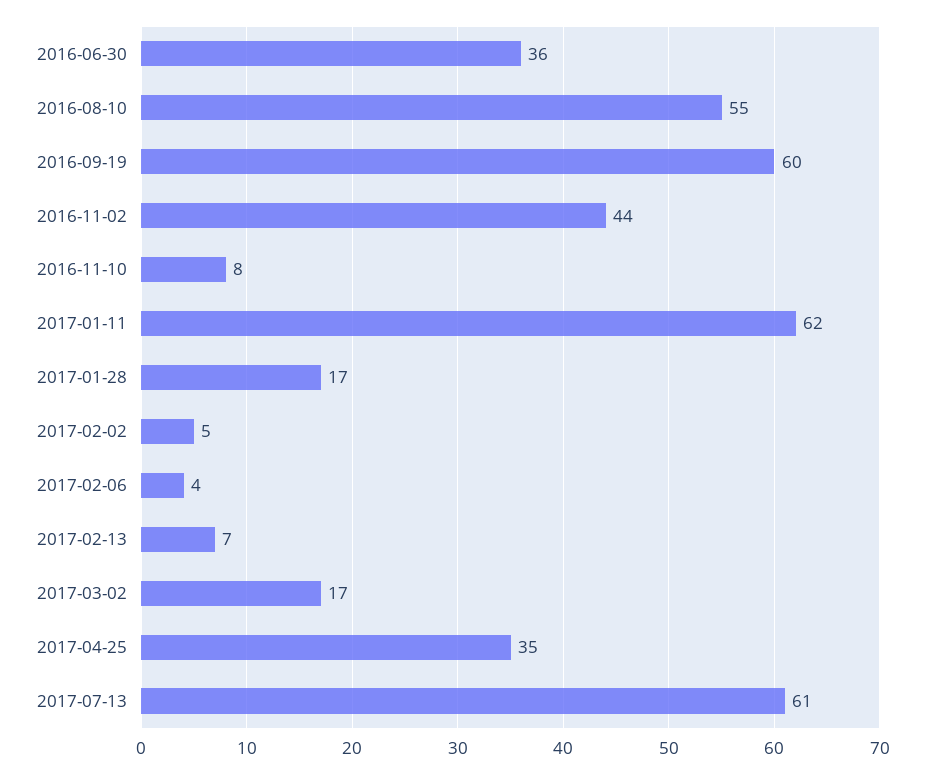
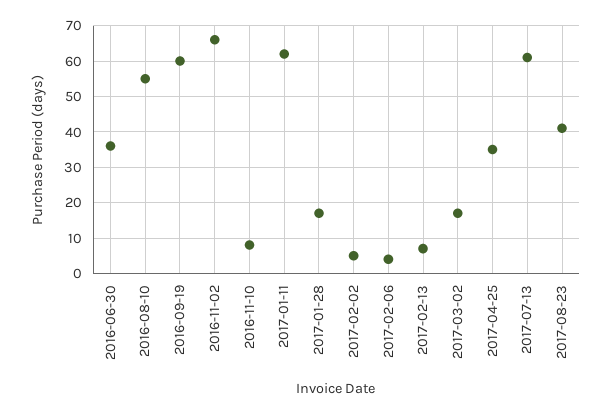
2016-11-02: 44 -> 65
2017-08-23: none -> 40

